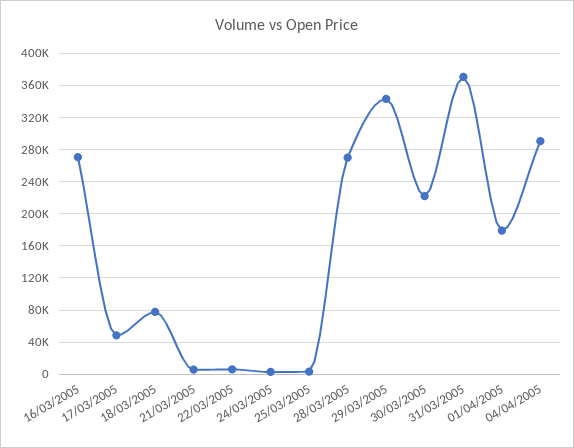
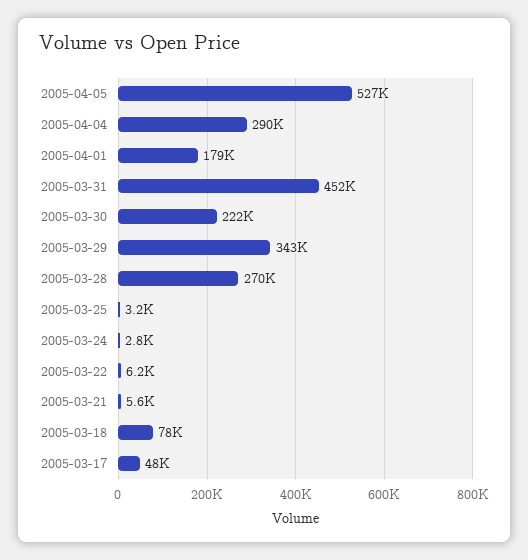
16/03/2005: 270000 -> none
31/03/2005: 370000 -> 452000
2005-04-05: none -> 527000

